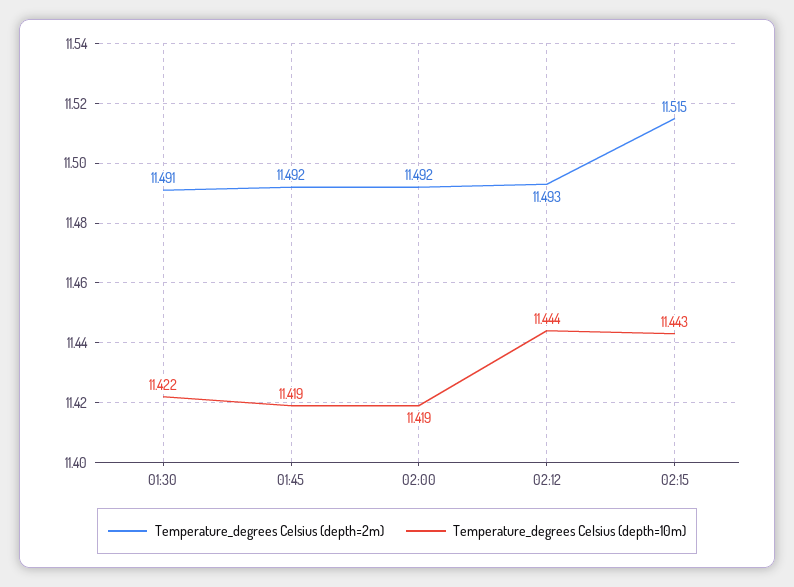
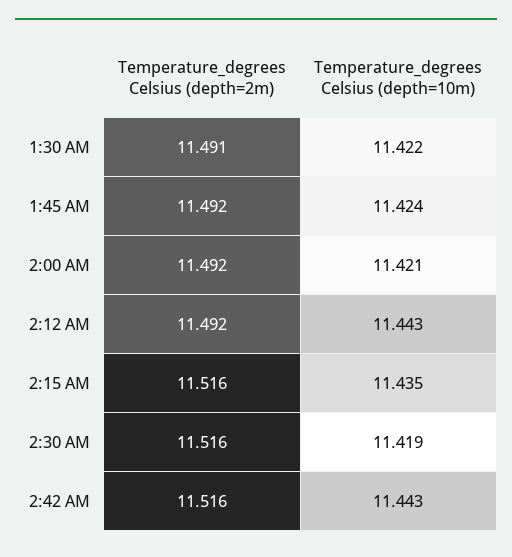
Temperature_degrees Celsius (depth=10m), 01:45: 11.419 -> 11.424
Temperature_degrees Celsius (depth=10m), 02:00: 11.419 -> 11.421
Temperature_degrees Celsius (depth=2m), 02:12: 11.493 -> 11.492
Temperature_degrees Celsius (depth=10m), 02:12: 11.444 -> 11.443
Temperature_degrees Celsius (depth=2m), 02:15: 11.515 -> 11.516
Temperature_degrees Celsius (depth=10m), 02:15: 11.443 -> 11.435
Temperature_degrees Celsius (depth=2m), 2:30 AM: none -> 11.516
Temperature_degrees Celsius (depth=10m), 2:30 AM: none -> 11.419
Temperature_degrees Celsius (depth=2m), 2:42 AM: none -> 11.516
Temperature_degrees Celsius (depth=10m), 2:42 AM: none -> 11.443

